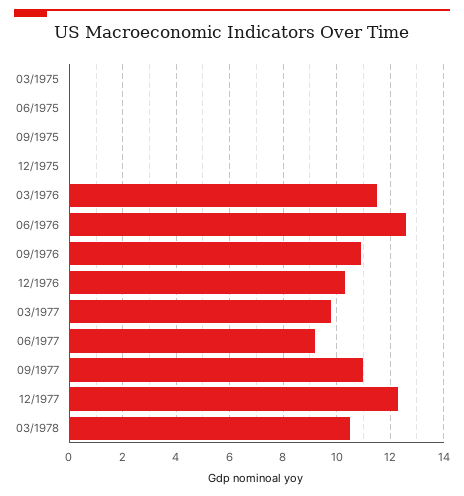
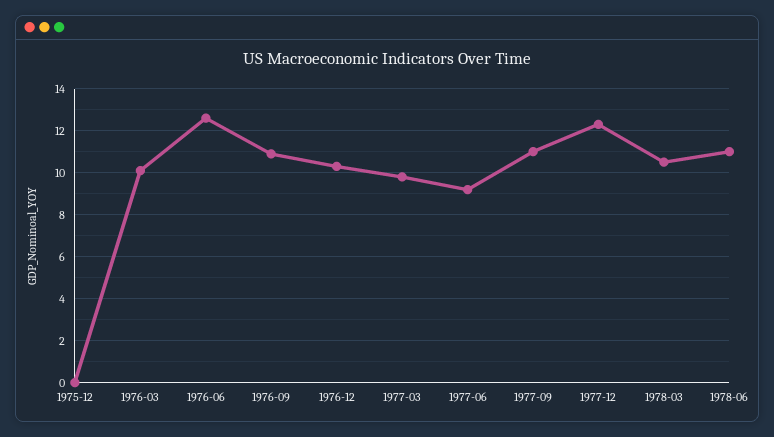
03/1975: 0 -> none
06/1975: 0 -> none
09/1975: 0 -> none
03/1976: 11.5 -> 10
1978-06: none -> 11

